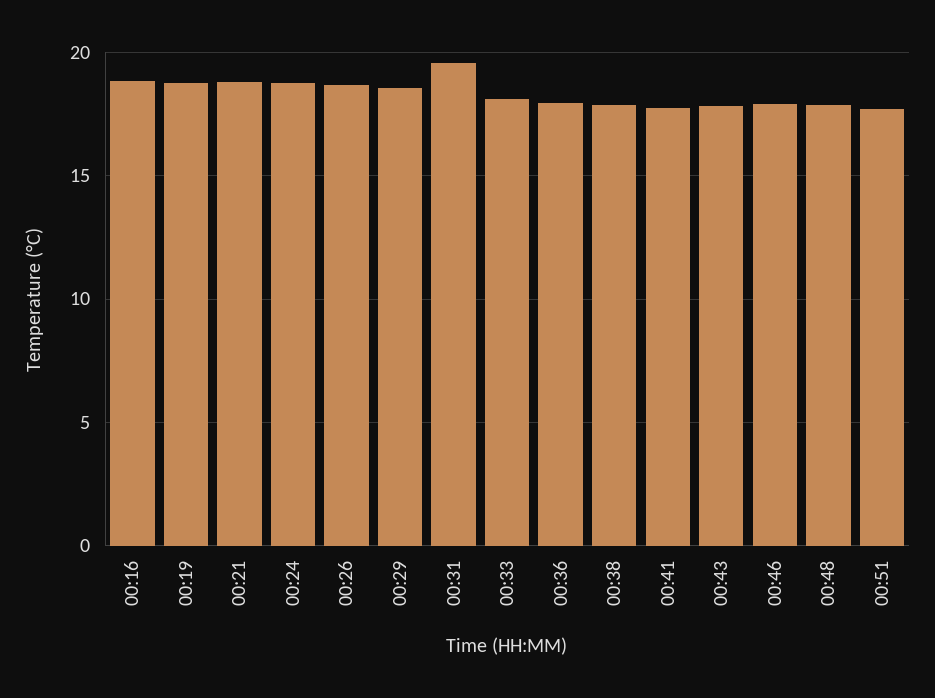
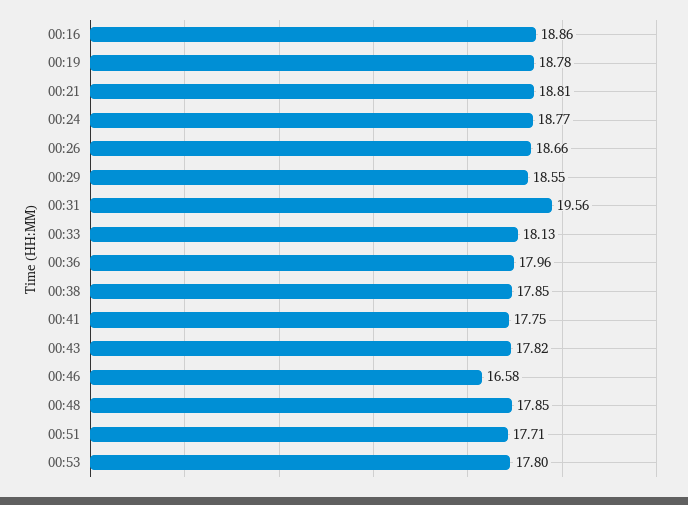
00:46: 18 -> 16.58
00:53: none -> 17.8

